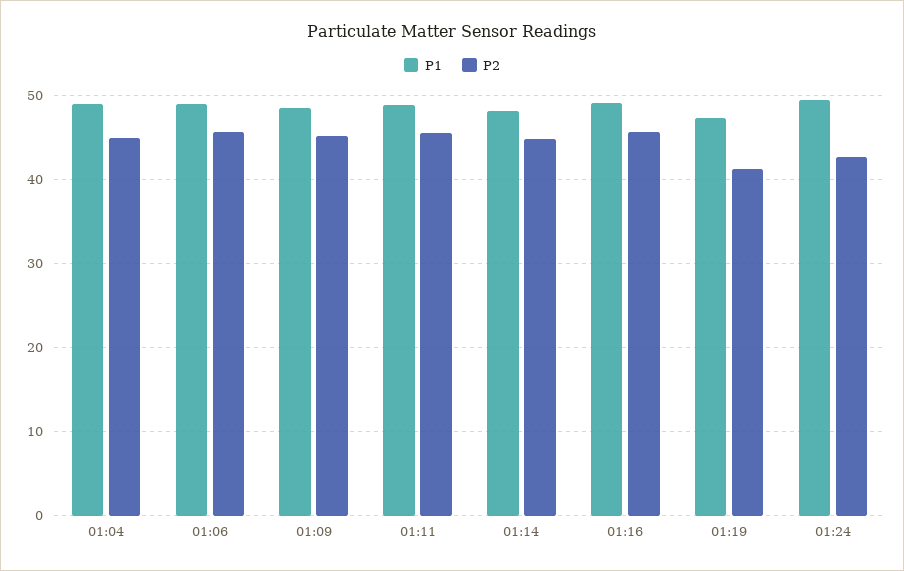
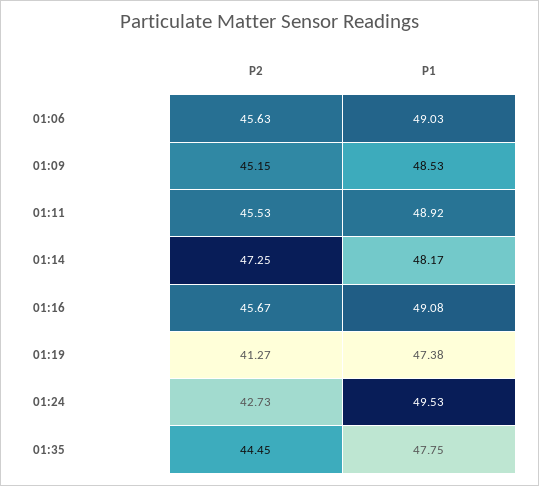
P1, 01:04: 49 -> none
P2, 01:04: 45 -> none
P2, 01:14: 45 -> 47.25
P2, 01:35: none -> 44.45
P1, 01:35: none -> 47.75

